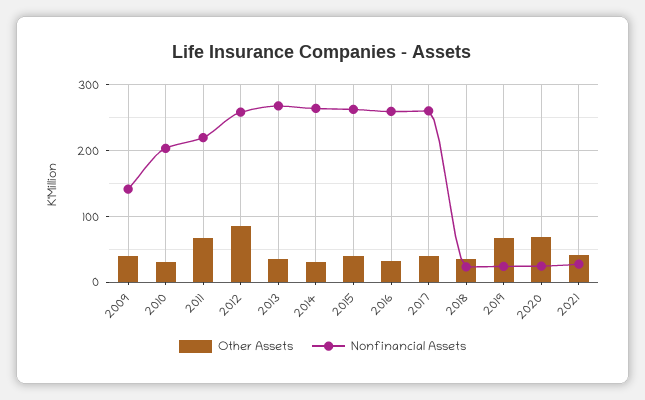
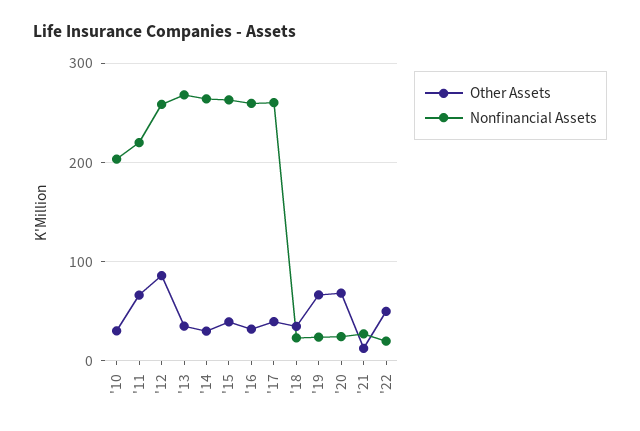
Other Assets, 2009: 40 -> none
Nonfinancial Assets, 2009: 140 -> none
Other Assets, 2021: 40 -> 10
Other Assets, '22: none -> 50
Nonfinancial Assets, '22: none -> 20

